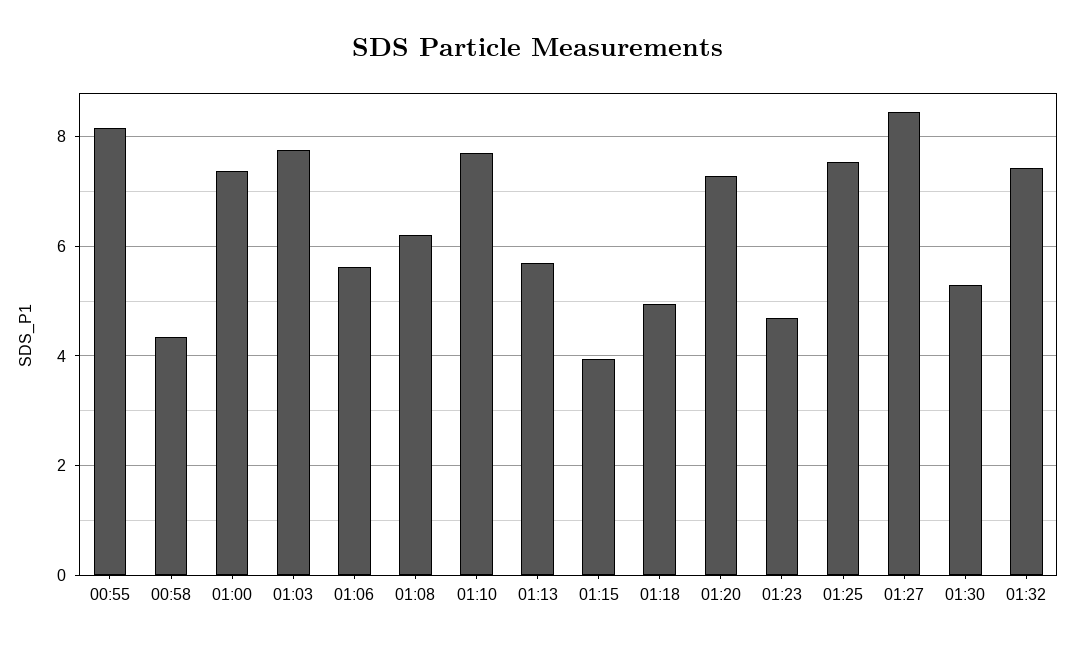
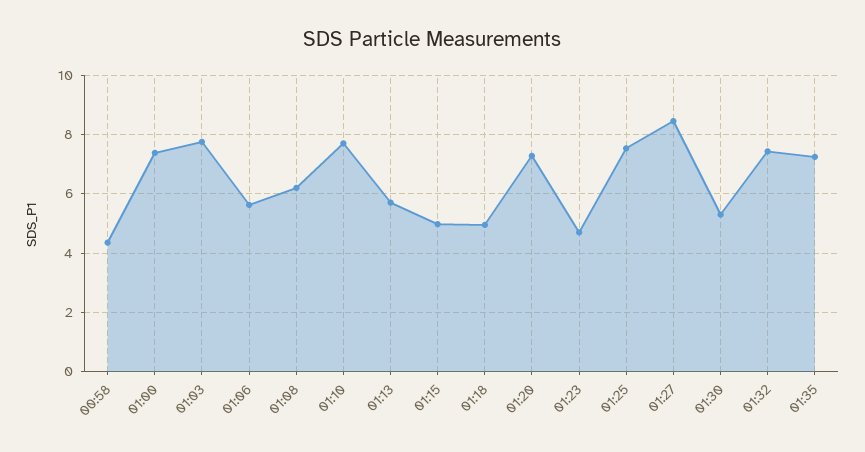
00:55: 8.2 -> none
01:15: 4 -> 5
01:35: none -> 7.25

